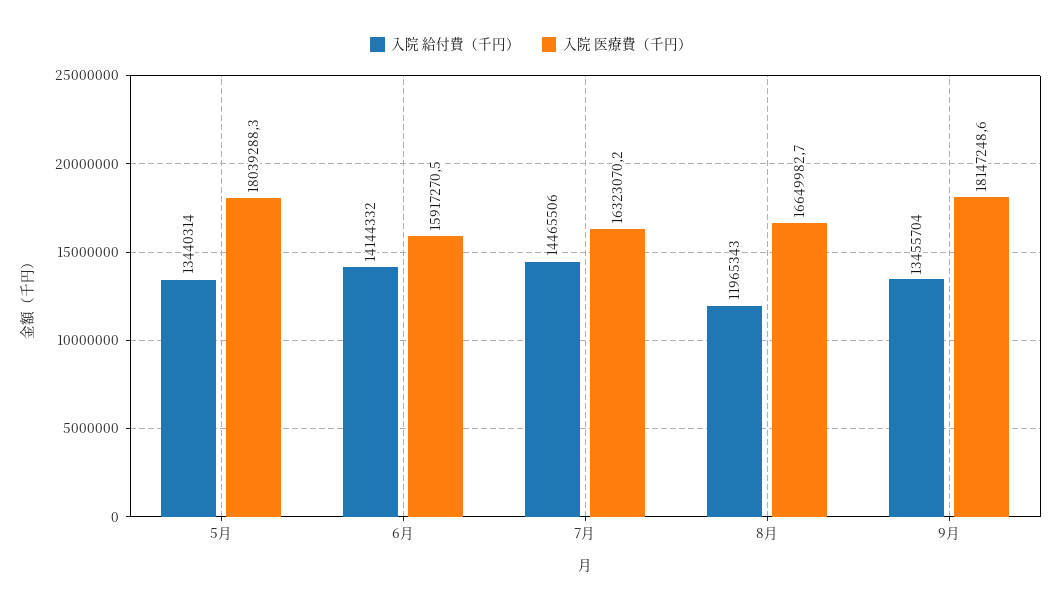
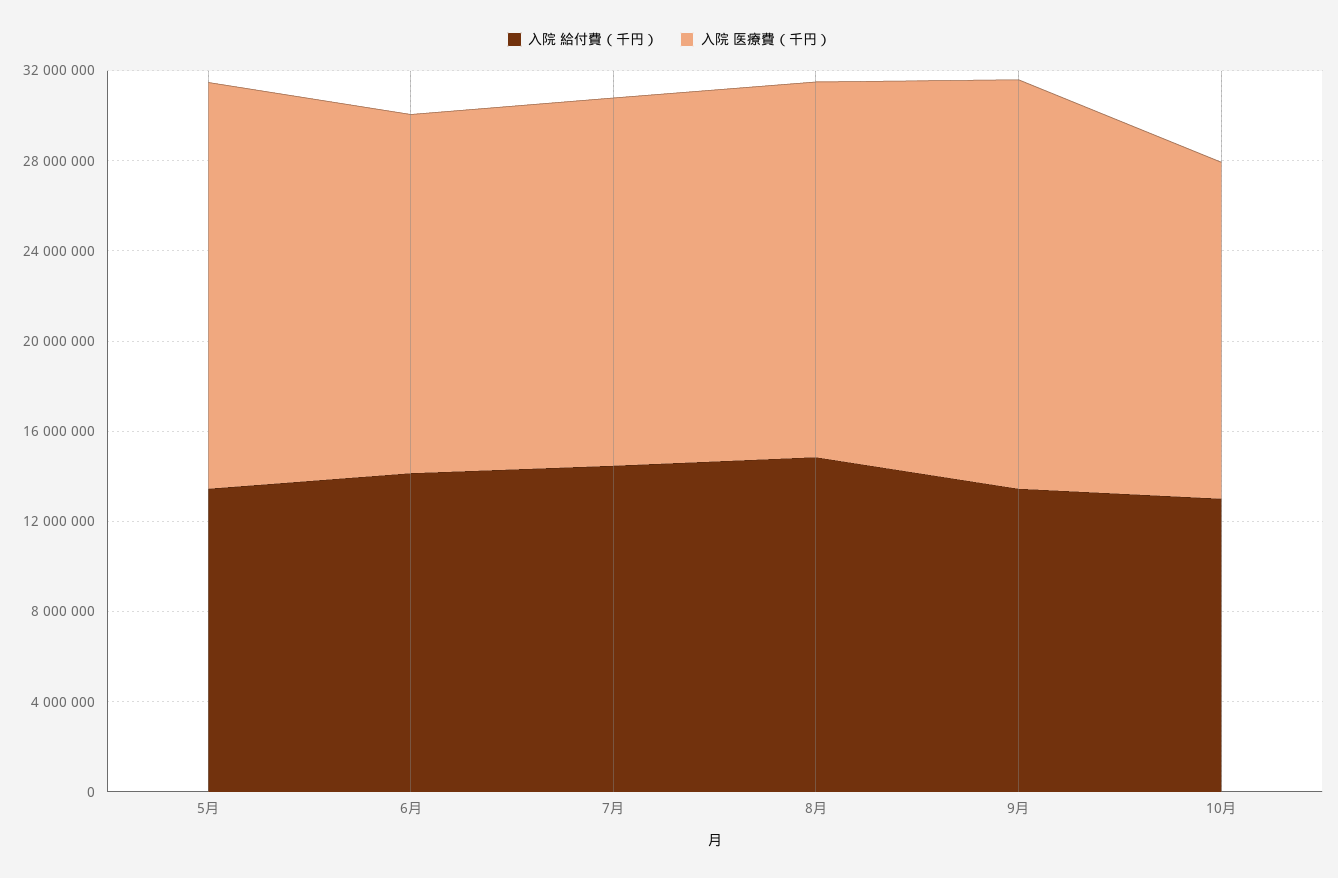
入院 給付費（千円）, 8月: 11965343 -> 15000000
入院 給付費（千円）, 10月: none -> 13000000
入院 医療費（千円）, 10月: none -> 15000000

